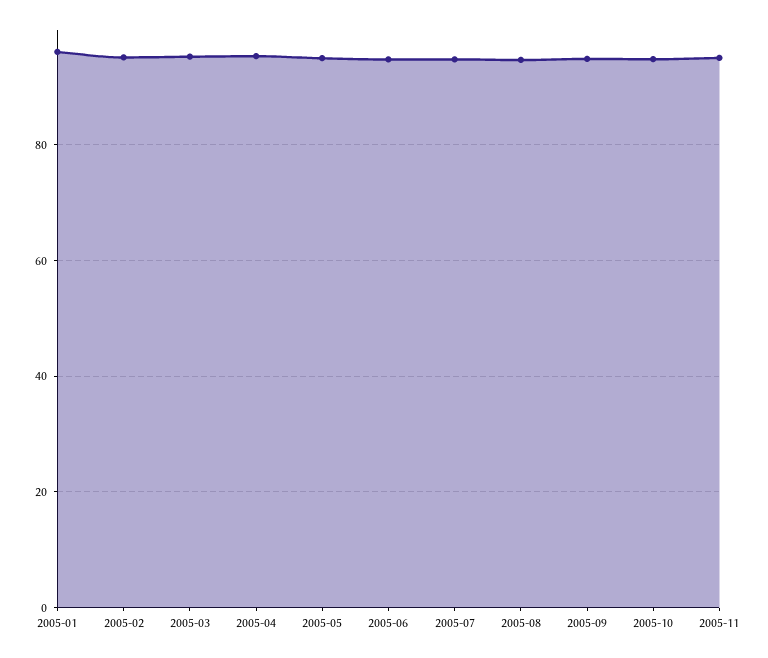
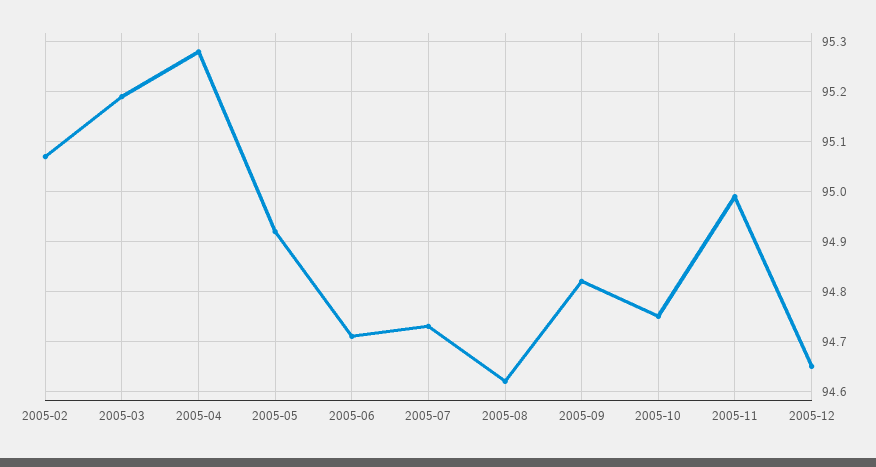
2005-01: 96 -> none
2005-12: none -> 94.65

